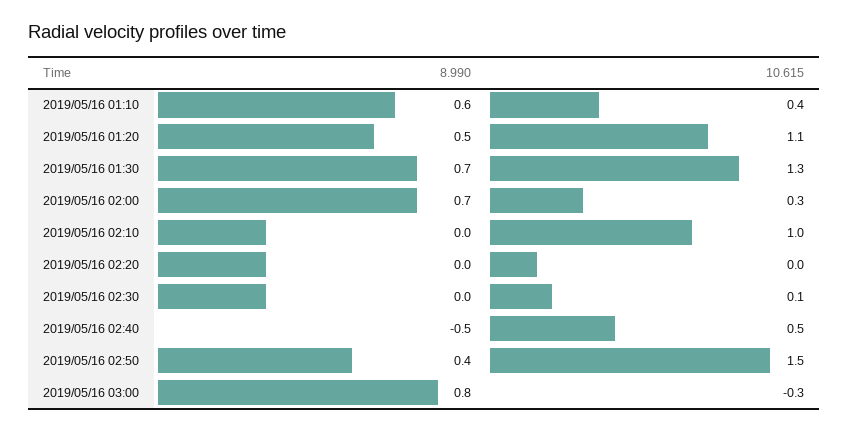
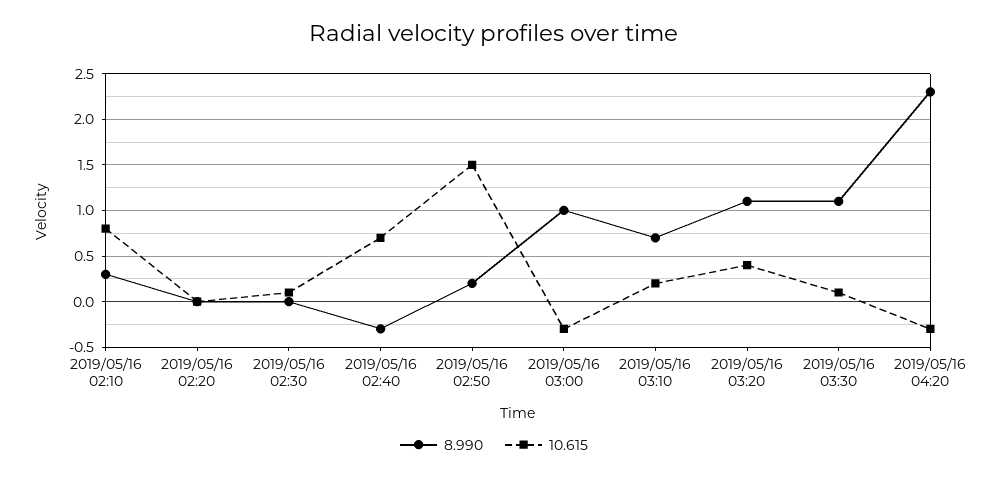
8.990, 2019/05/16 01:10: 0.6 -> none
10.615, 2019/05/16 01:10: 0.4 -> none
8.990, 2019/05/16 01:20: 0.5 -> none
10.615, 2019/05/16 01:20: 1.1 -> none
8.990, 2019/05/16 01:30: 0.7 -> none
10.615, 2019/05/16 01:30: 1.3 -> none
8.990, 2019/05/16 02:00: 0.7 -> none
10.615, 2019/05/16 02:00: 0.3 -> none
8.990, 2019/05/16 02:10: 0 -> 0.3
10.615, 2019/05/16 02:10: 1 -> 0.8
8.990, 2019/05/16 02:40: -0.5 -> -0.3
10.615, 2019/05/16 02:40: 0.5 -> 0.7
8.990, 2019/05/16 02:50: 0.4 -> 0.2
8.990, 2019/05/16 03:00: 0.8 -> 1
8.990, 2019/05/16 03:10: none -> 0.7
10.615, 2019/05/16 03:10: none -> 0.2
8.990, 2019/05/16 03:20: none -> 1.1
10.615, 2019/05/16 03:20: none -> 0.4
8.990, 2019/05/16 03:30: none -> 1.1
10.615, 2019/05/16 03:30: none -> 0.1
8.990, 2019/05/16 04:20: none -> 2.3
10.615, 2019/05/16 04:20: none -> -0.3

